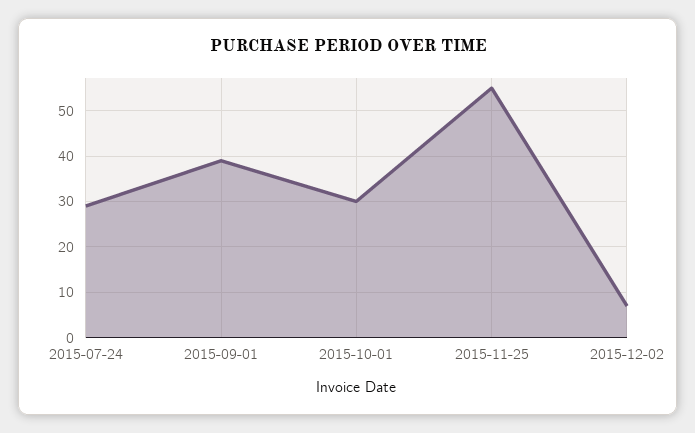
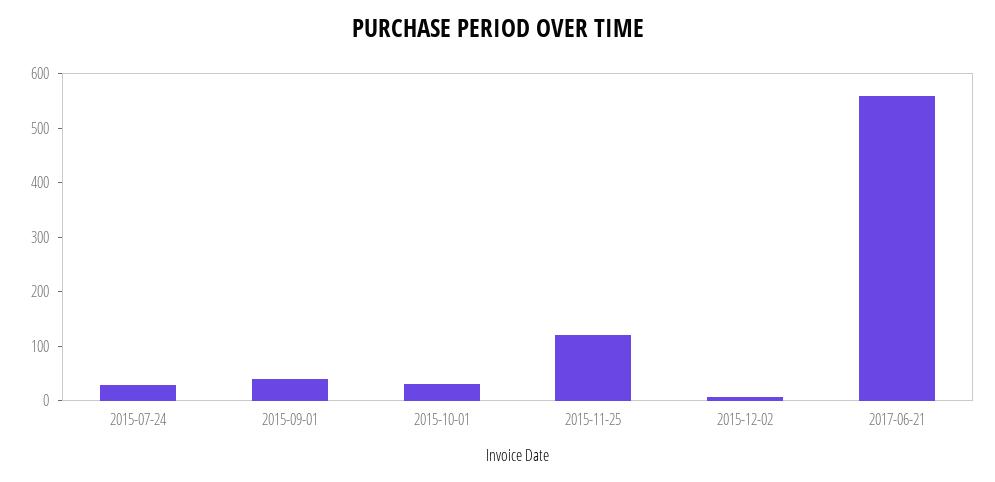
2015-11-25: 55 -> 120
2017-06-21: none -> 560

